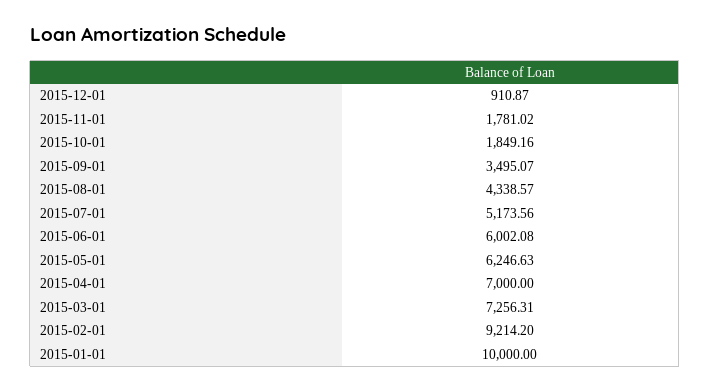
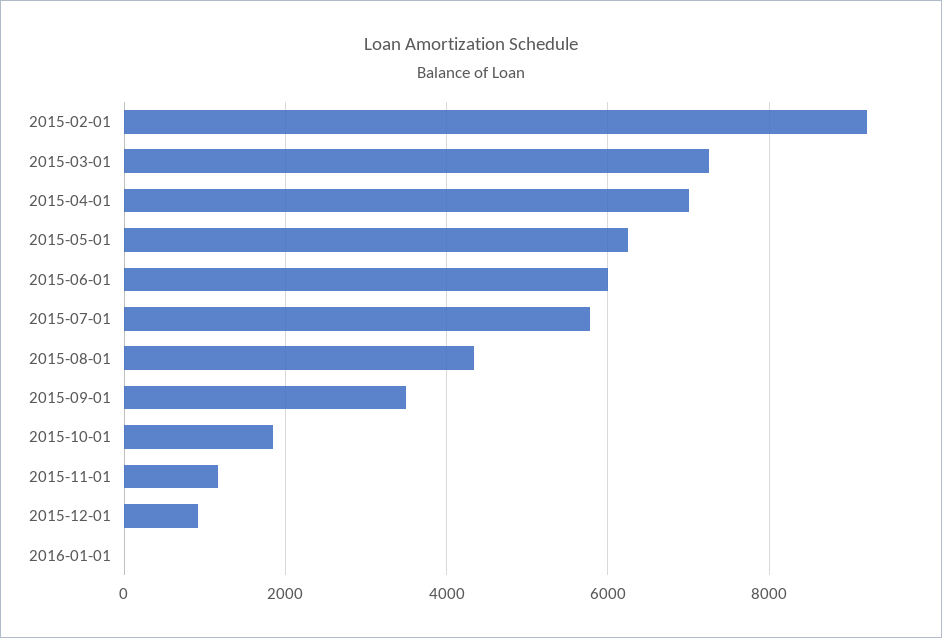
2015-11-01: 1781.02 -> 1200
2015-07-01: 5173.56 -> 5800
2015-01-01: 10000 -> none
2016-01-01: none -> 0

